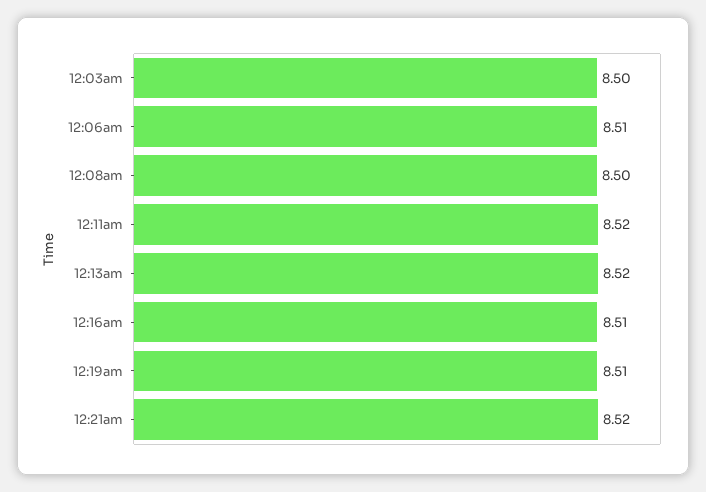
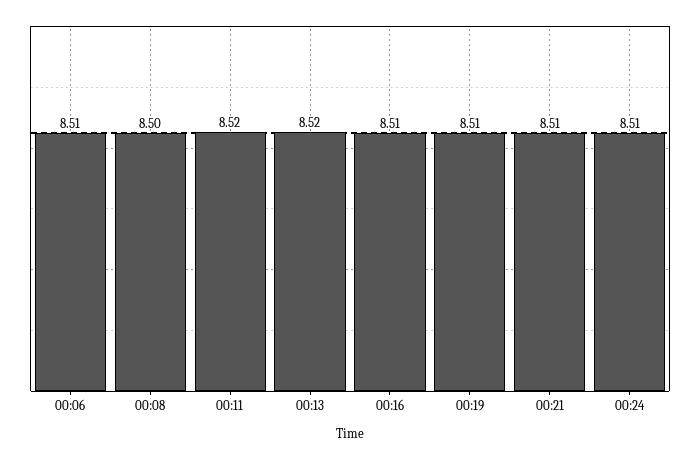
12:03am: 8.5 -> none
12:21am: 8.52 -> 8.51
00:24: none -> 8.51

